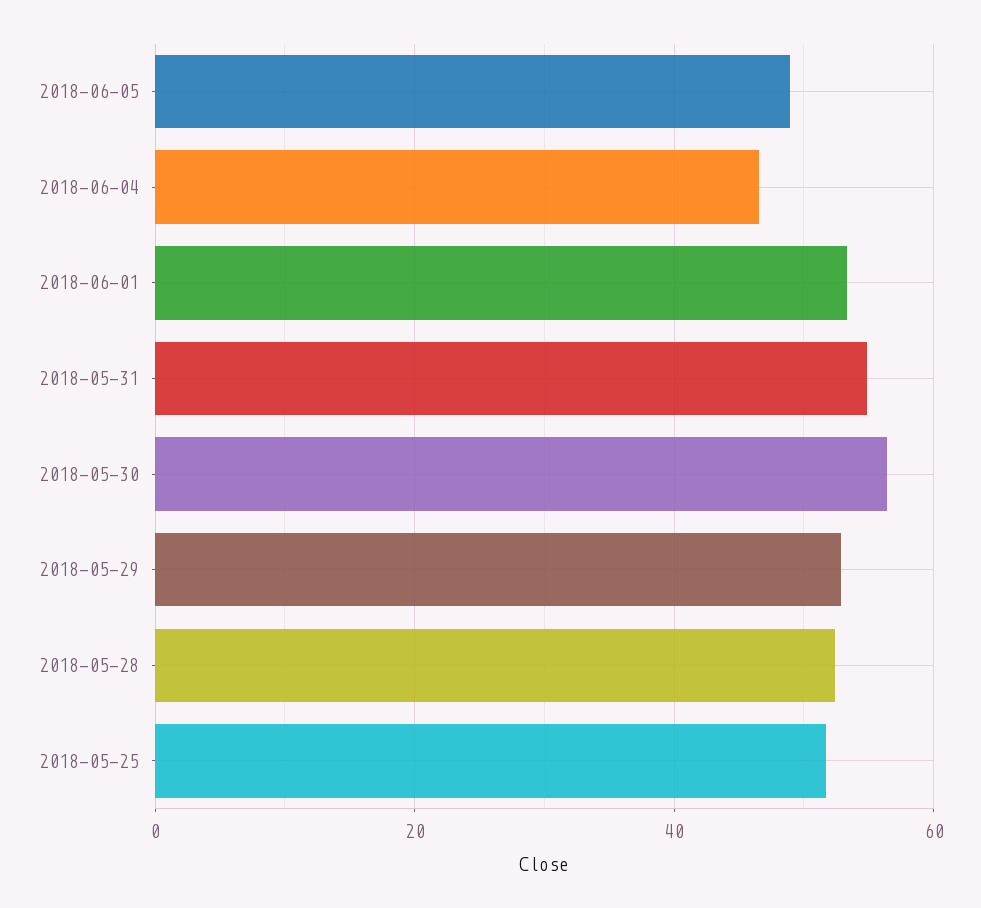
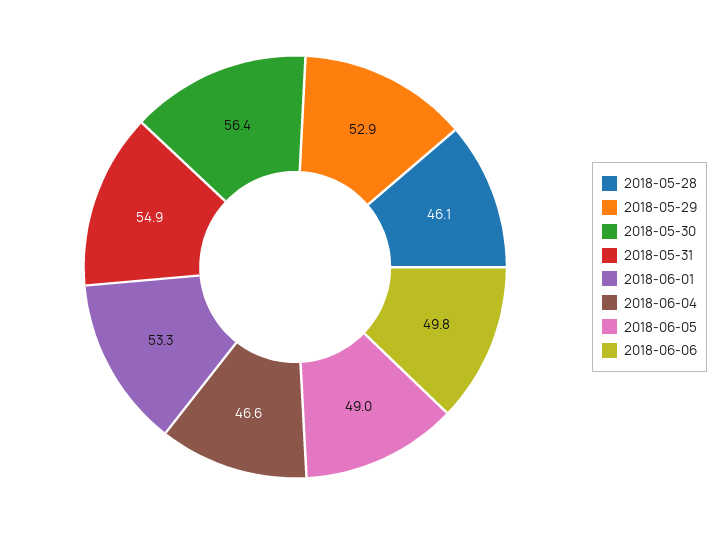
2018-05-28: 52 -> 46.1
2018-05-25: 52 -> none
2018-06-06: none -> 49.8

